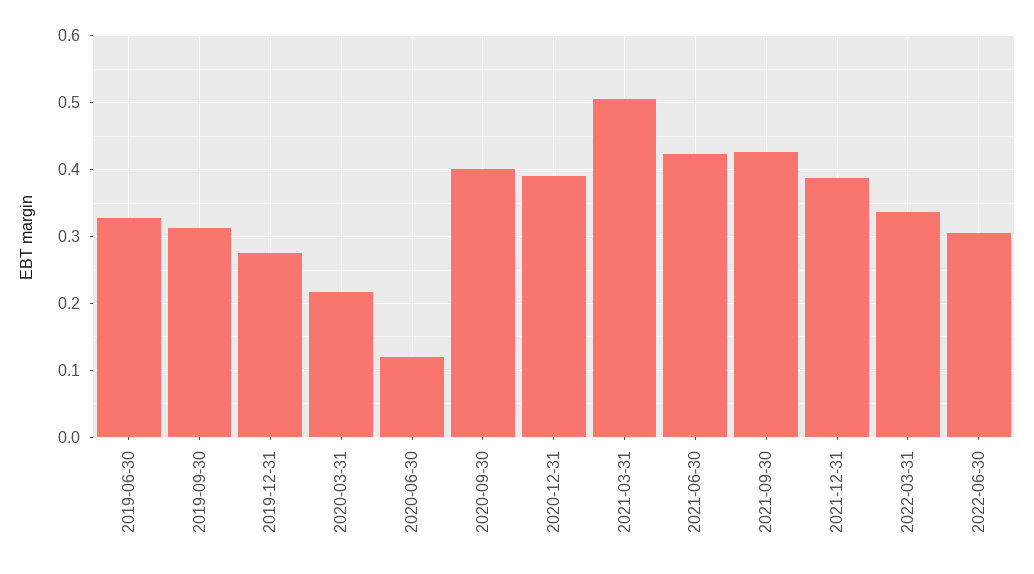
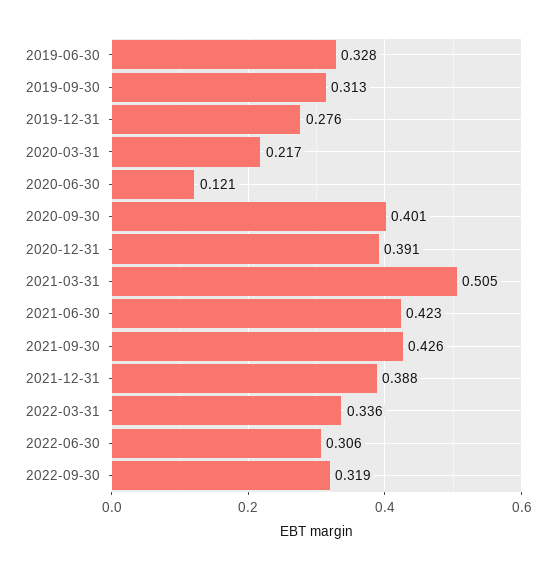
2022-09-30: none -> 0.319

